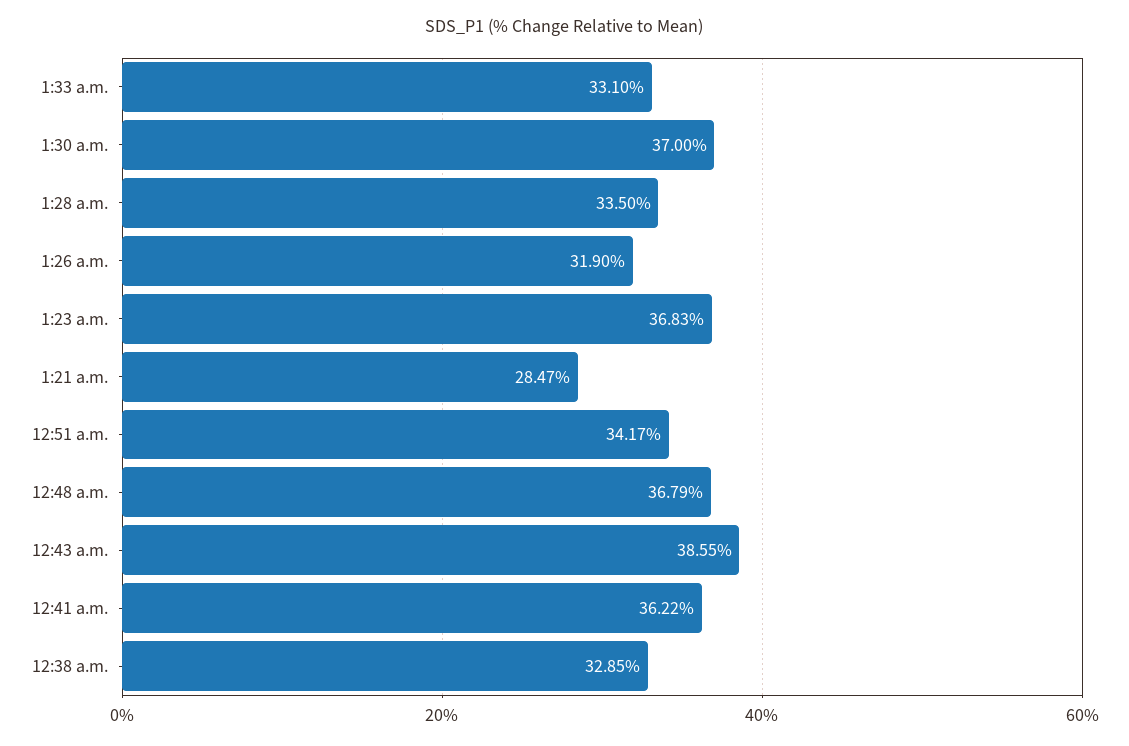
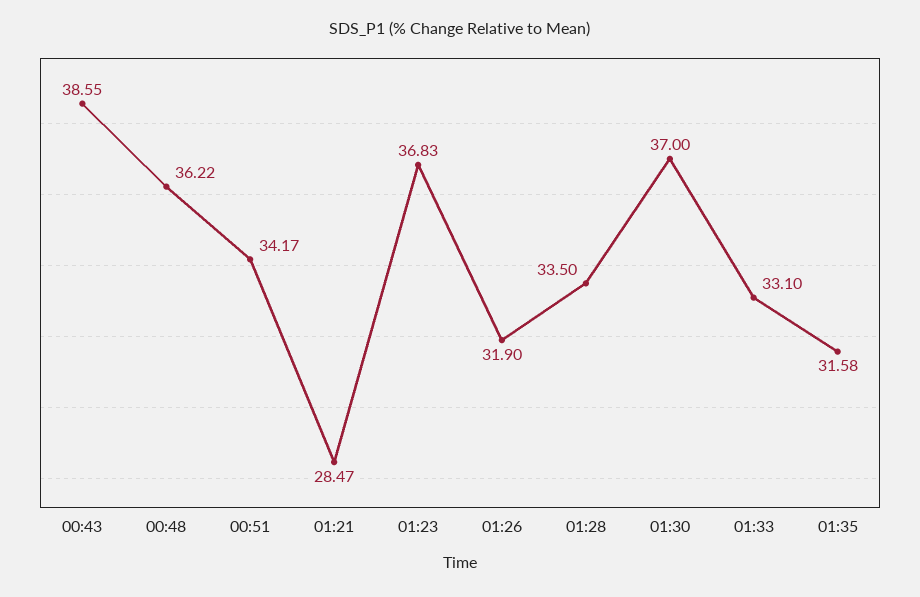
12:48 a.m.: 36.79 -> 36.22
12:41 a.m.: 36.22 -> none
12:38 a.m.: 32.85 -> none
01:35: none -> 31.58

